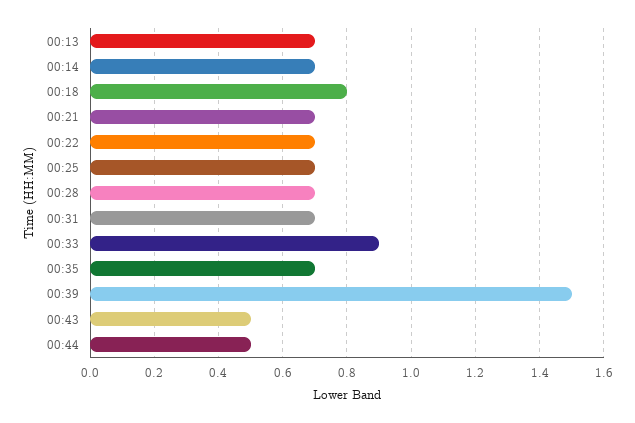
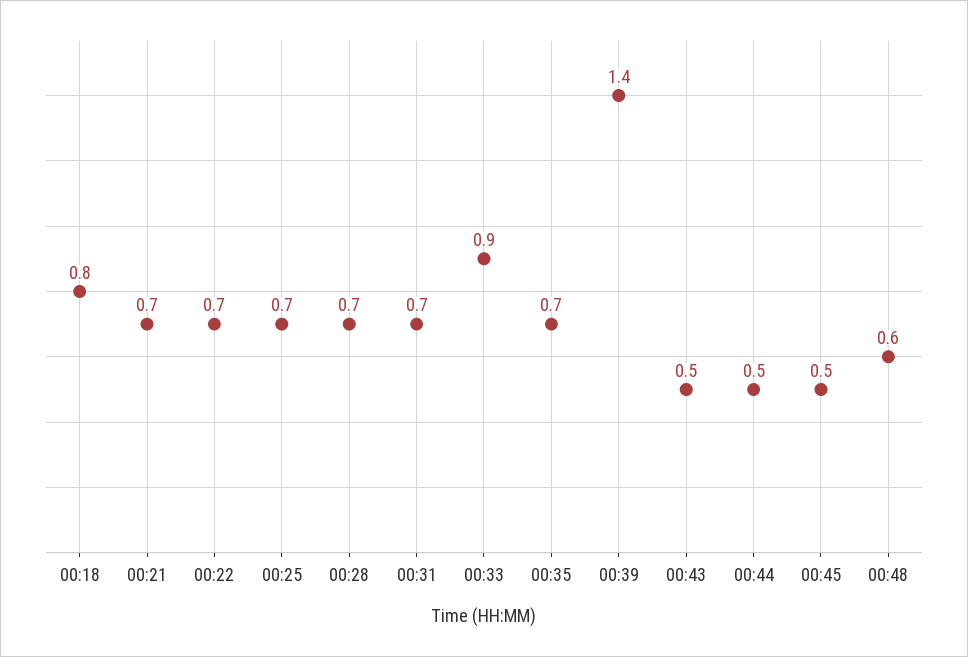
00:13: 0.7 -> none
00:14: 0.7 -> none
00:39: 1.5 -> 1.4
00:45: none -> 0.5
00:48: none -> 0.6

